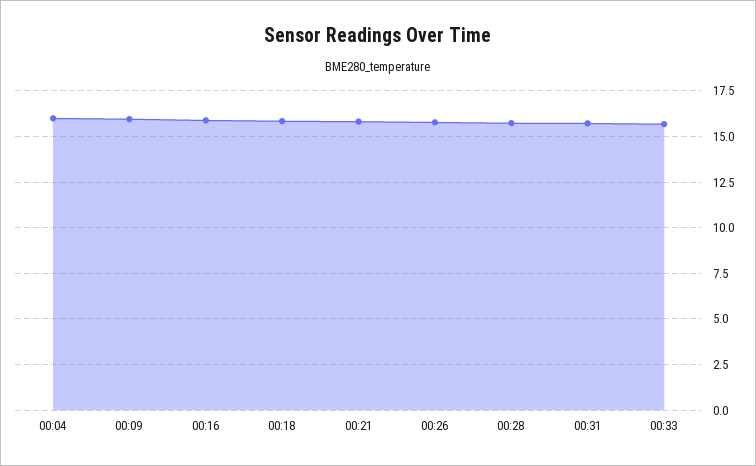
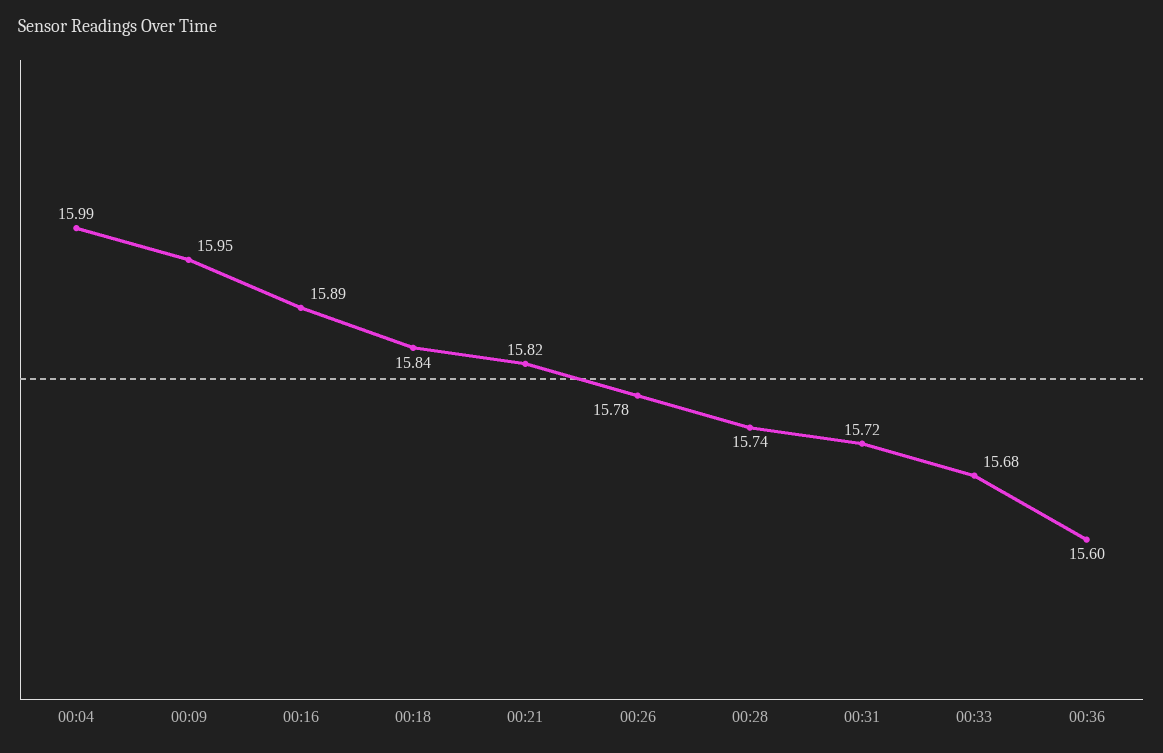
00:36: none -> 15.6

